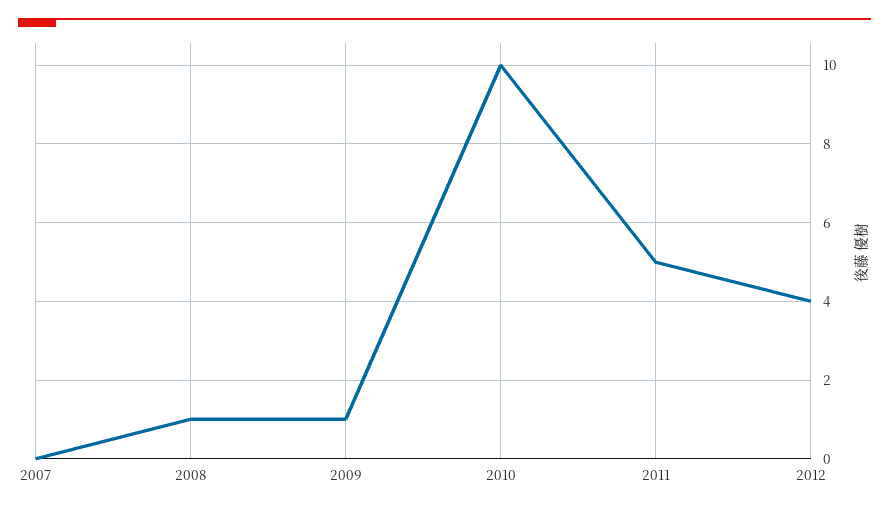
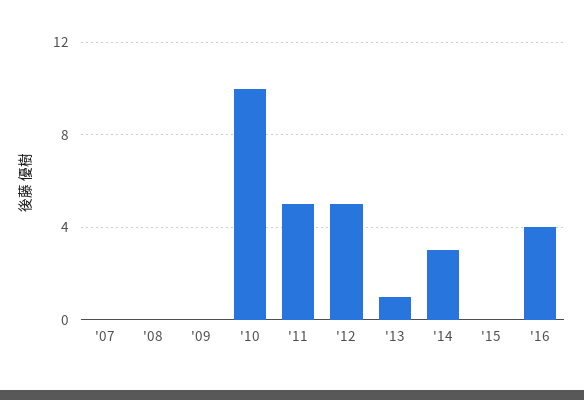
2008: 1 -> 0
2009: 1 -> 0
2012: 4 -> 5
'13: none -> 1
'14: none -> 3
'15: none -> 0
'16: none -> 4

